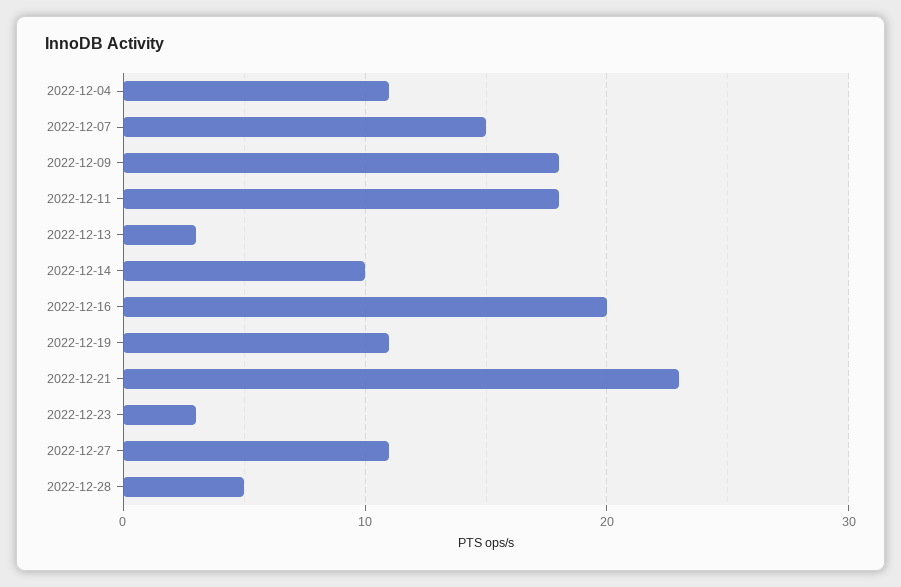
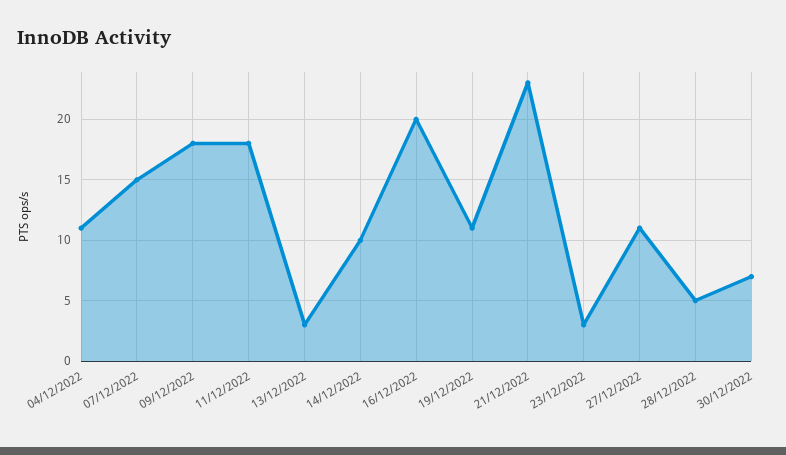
30/12/2022: none -> 7

